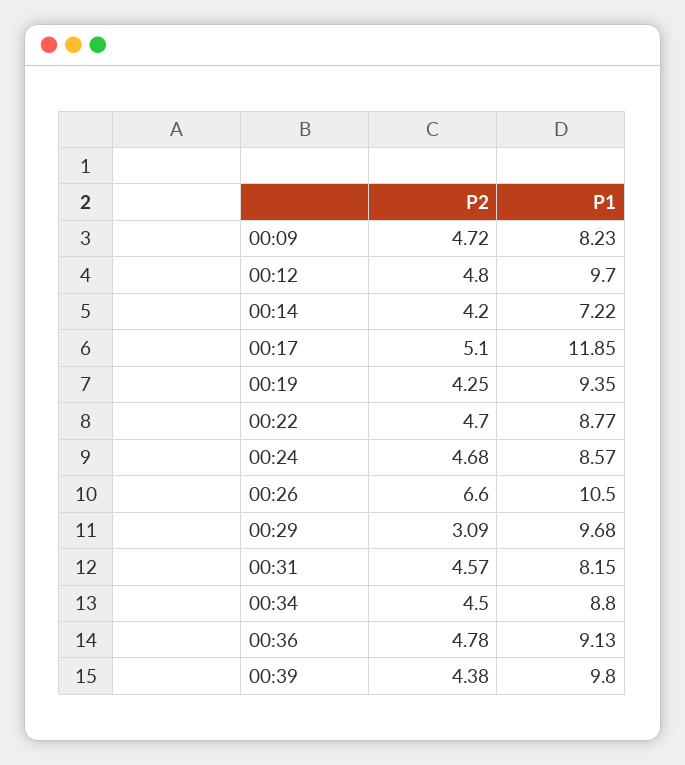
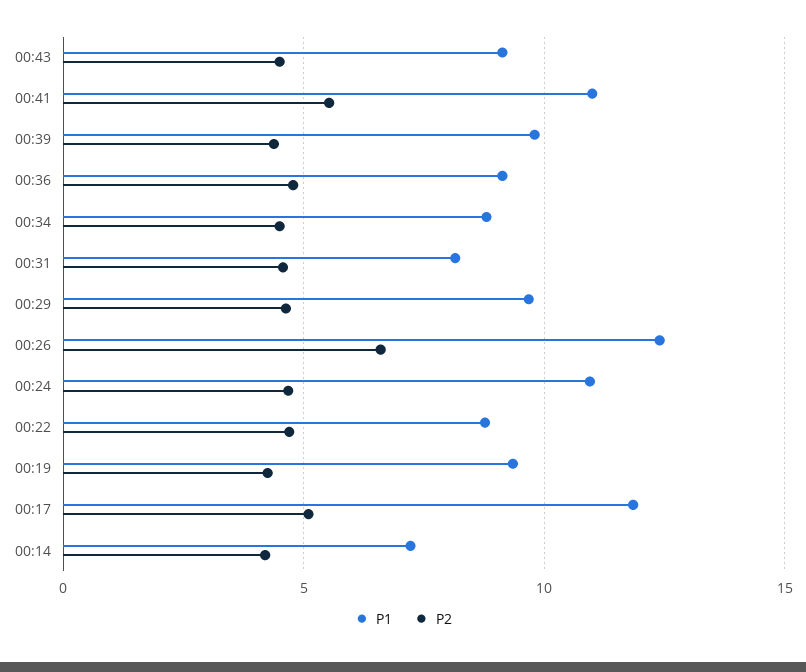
P2, 00:09: 4.72 -> none
P1, 00:09: 8.23 -> none
P2, 00:12: 4.8 -> none
P1, 00:12: 9.7 -> none
P1, 00:24: 8.57 -> 11
P1, 00:26: 10.5 -> 12.5
P2, 00:29: 3.09 -> 4.5
P1, 00:43: none -> 9
P2, 00:43: none -> 4.5
P1, 00:41: none -> 11
P2, 00:41: none -> 5.5

